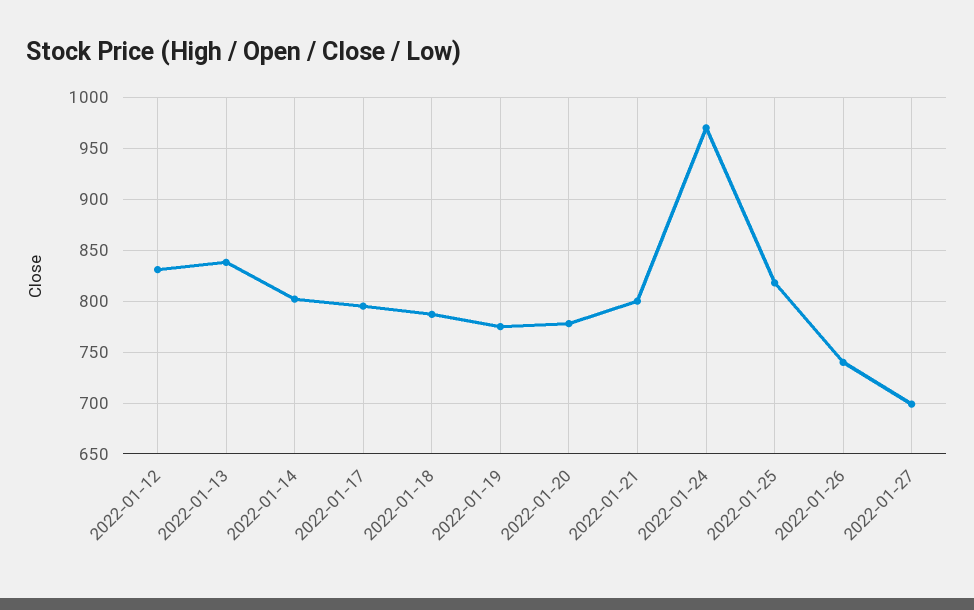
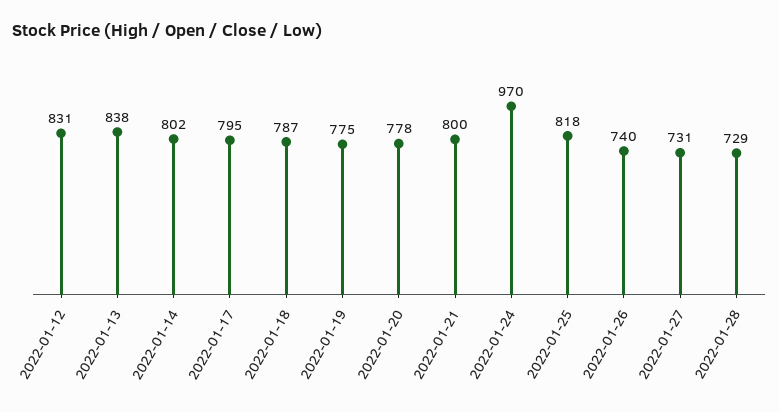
2022-01-27: 700 -> 731
2022-01-28: none -> 729

